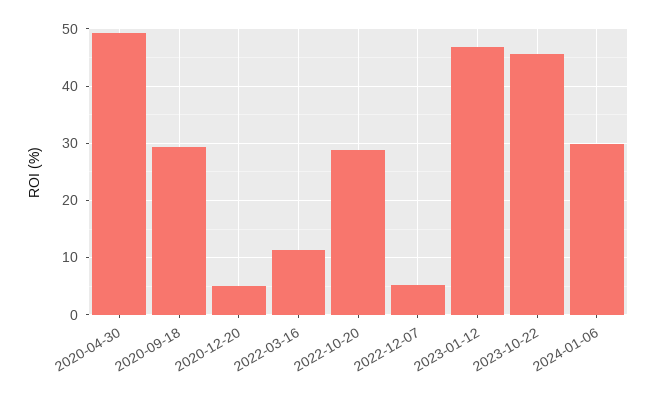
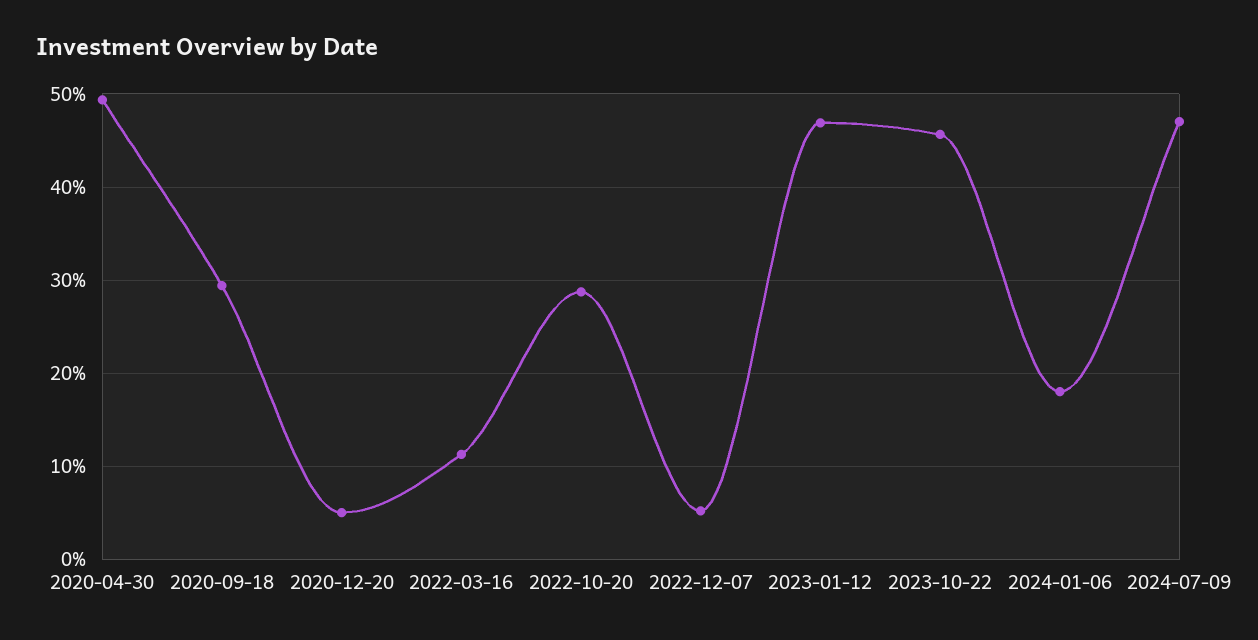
2024-01-06: 30 -> 18
2024-07-09: none -> 47

